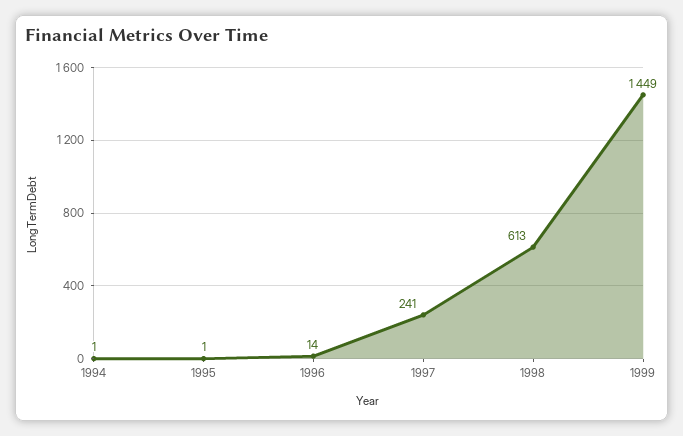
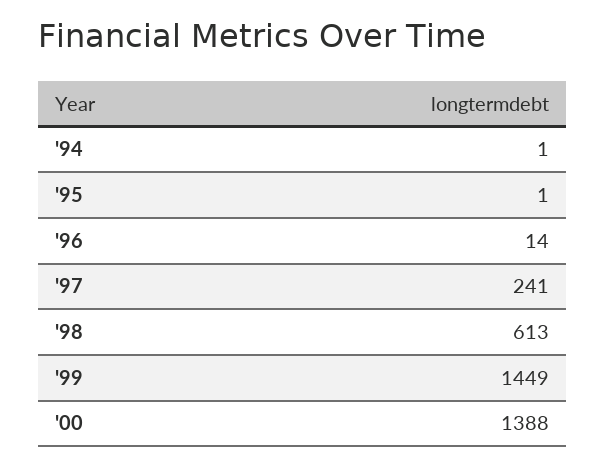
'00: none -> 1388

